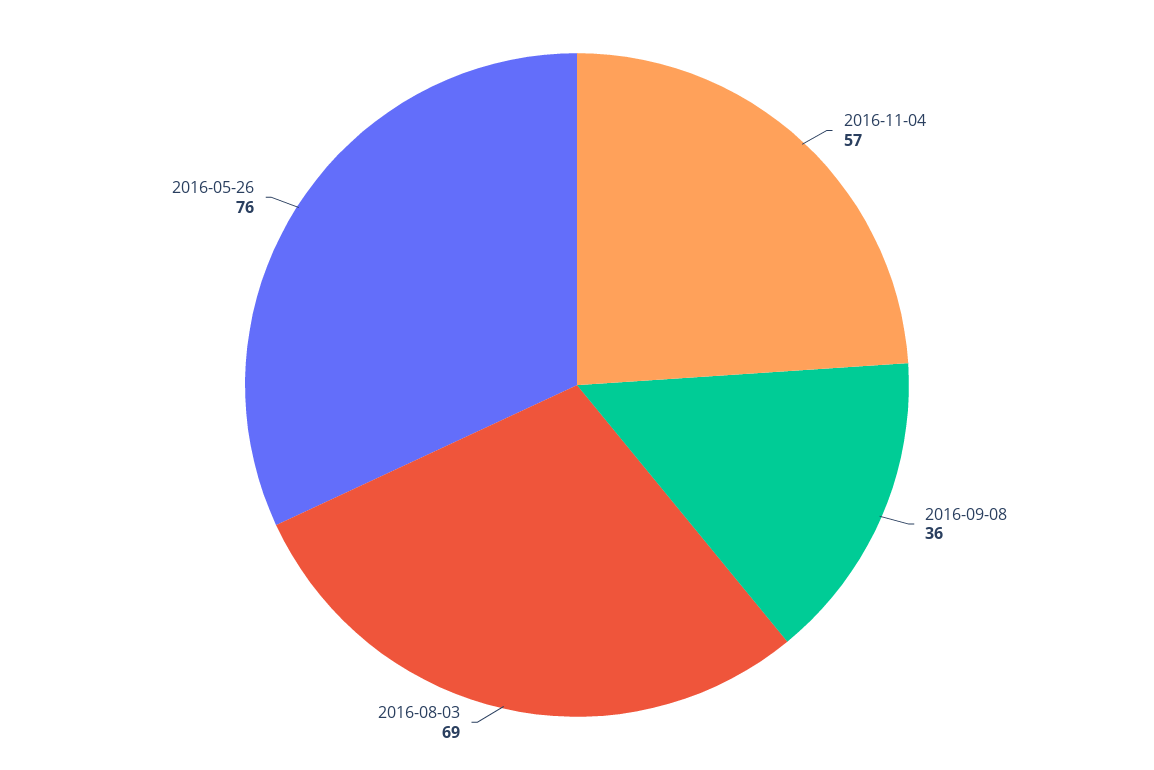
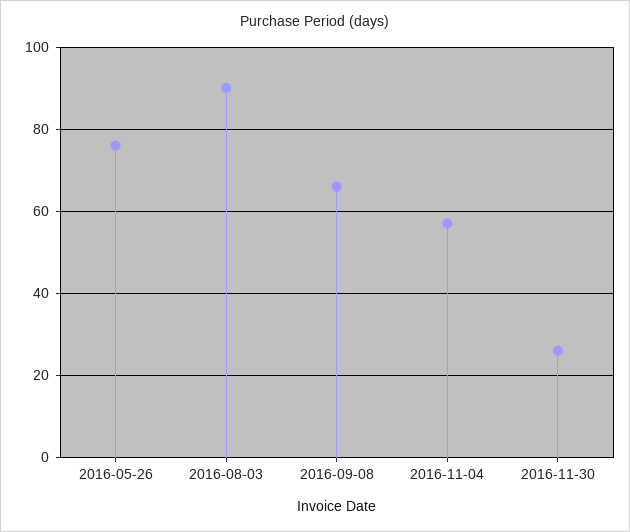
2016-09-08: 36 -> 65
2016-08-03: 69 -> 90
2016-11-30: none -> 25

